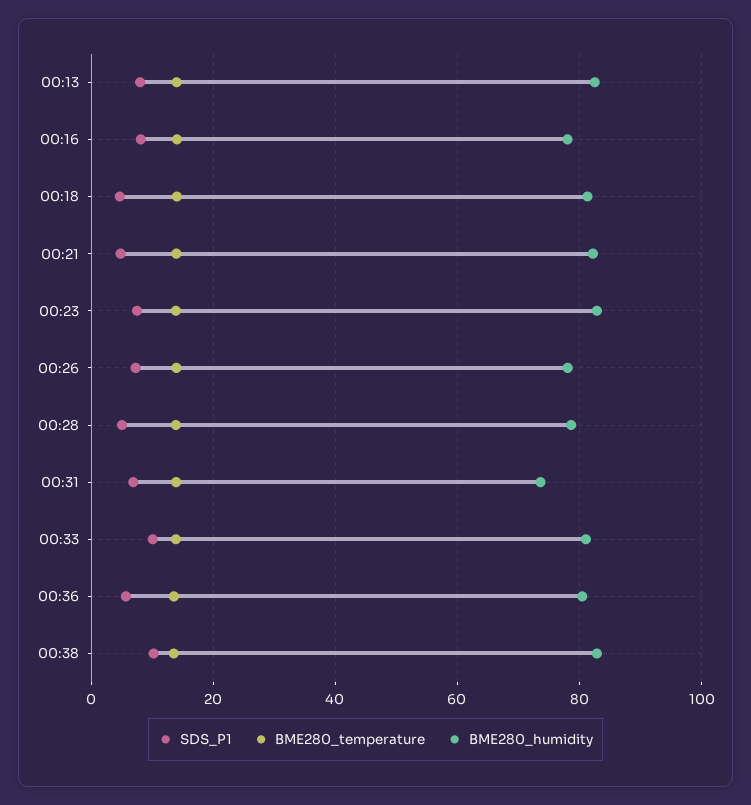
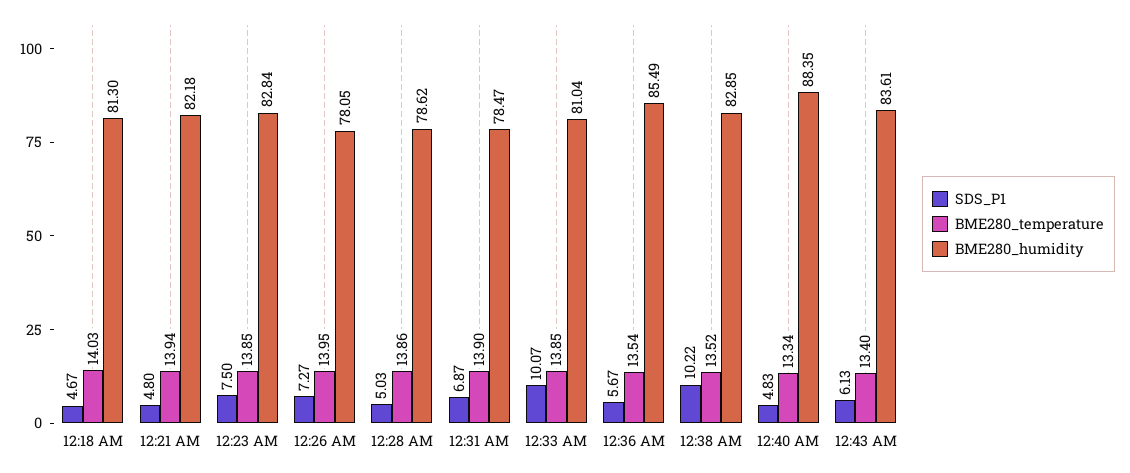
SDS_P1, 00:13: 8 -> none
BME280_temperature, 00:13: 14 -> none
BME280_humidity, 00:13: 82 -> none
SDS_P1, 00:16: 8 -> none
BME280_temperature, 00:16: 14 -> none
BME280_humidity, 00:16: 78 -> none
BME280_humidity, 00:31: 74 -> 78.47
BME280_humidity, 00:36: 80 -> 85.49
SDS_P1, 12:40 AM: none -> 4.83
BME280_temperature, 12:40 AM: none -> 13.34
BME280_humidity, 12:40 AM: none -> 88.35
SDS_P1, 12:43 AM: none -> 6.13
BME280_temperature, 12:43 AM: none -> 13.4
BME280_humidity, 12:43 AM: none -> 83.61

